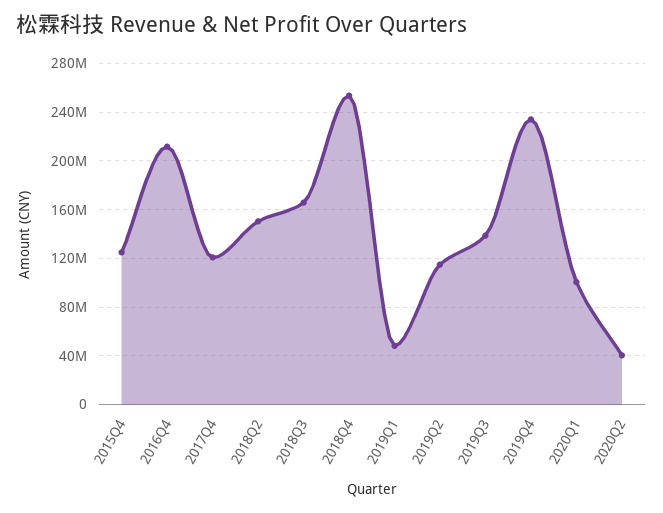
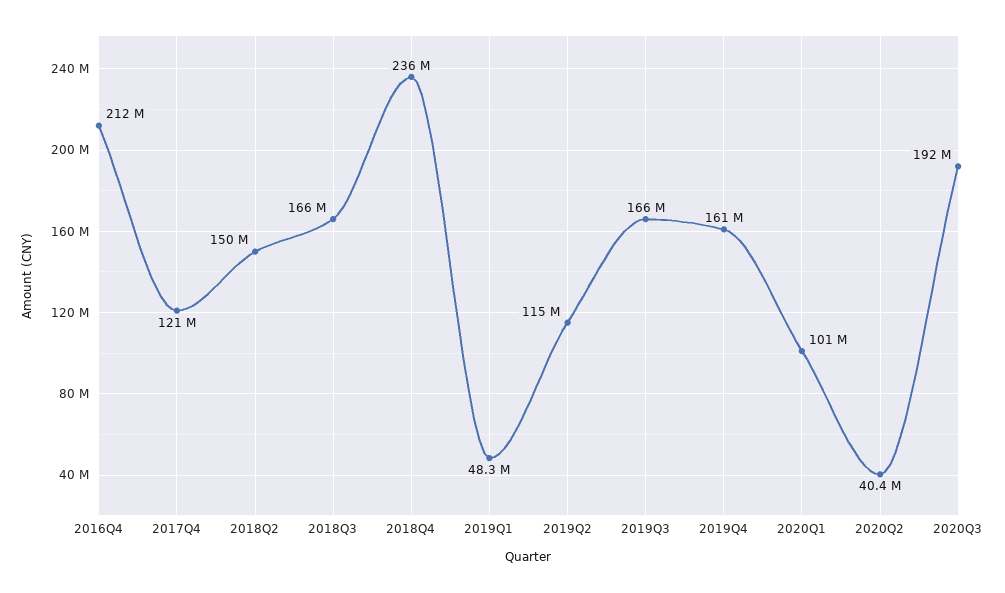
2015Q4: 125000000 -> none
2018Q4: 255000000 -> 236000000
2019Q3: 140000000 -> 166000000
2019Q4: 235000000 -> 161000000
2020Q3: none -> 192000000

